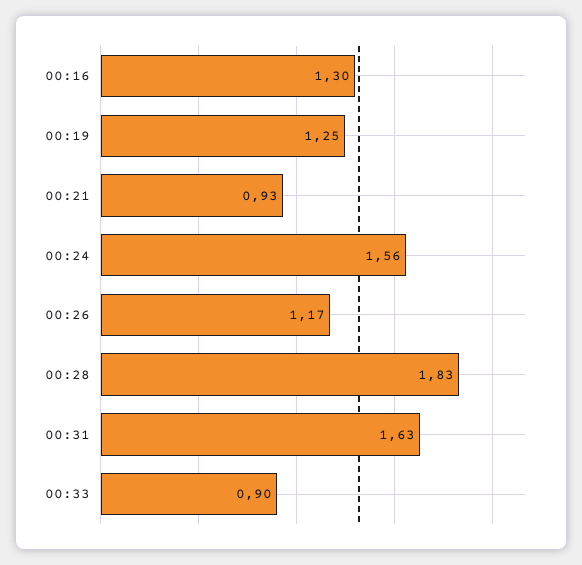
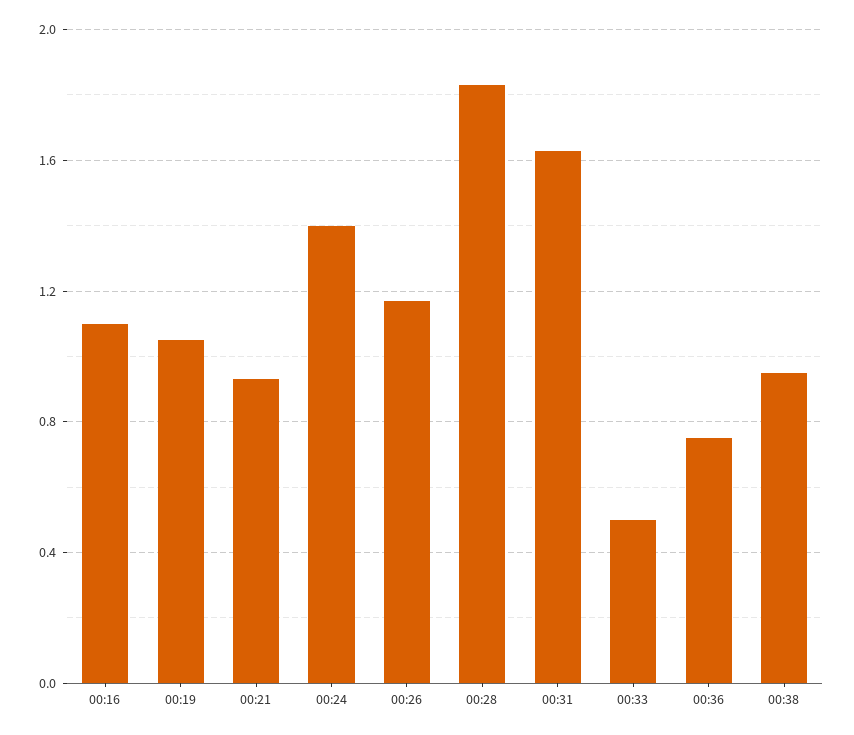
00:16: 1.3 -> 1.1
00:19: 1.25 -> 1.05
00:24: 1.56 -> 1.4
00:33: 0.9 -> 0.5
00:36: none -> 0.75
00:38: none -> 0.95

